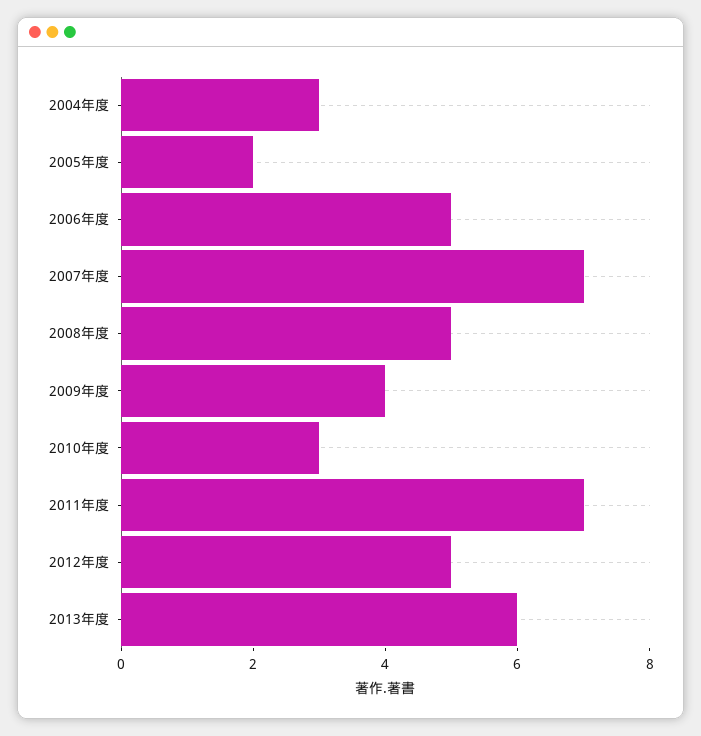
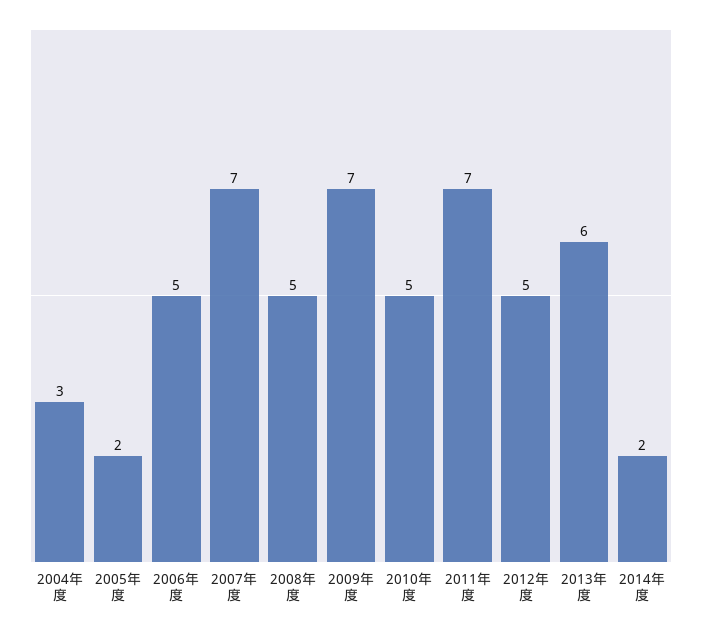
2009年度: 4 -> 7
2010年度: 3 -> 5
2014年度: none -> 2

